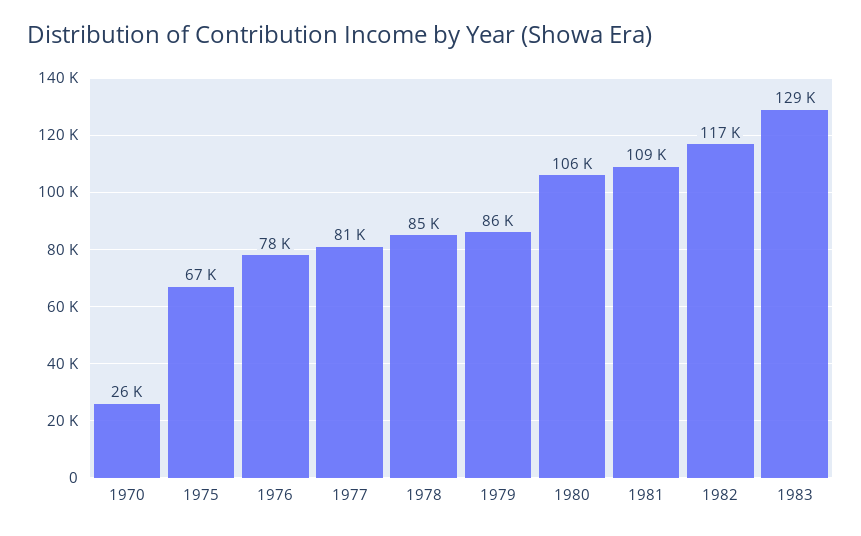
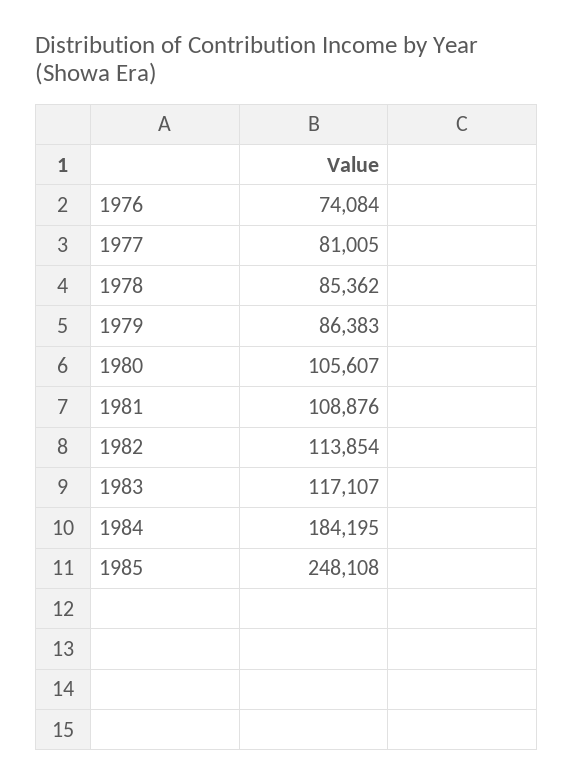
1970: 26000 -> none
1975: 67000 -> none
1976: 78000 -> 74084
1982: 117000 -> 113854
1983: 129000 -> 117107
1984: none -> 184195
1985: none -> 248108

